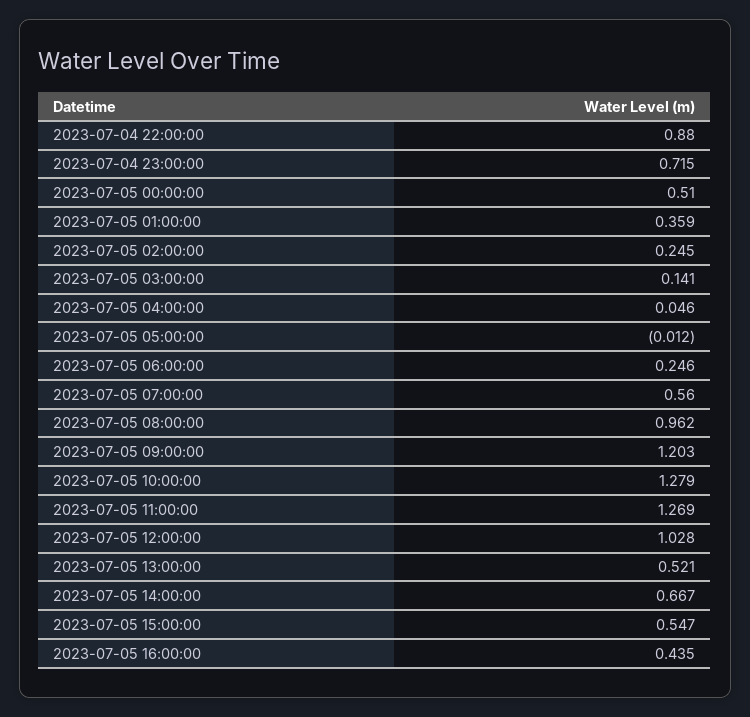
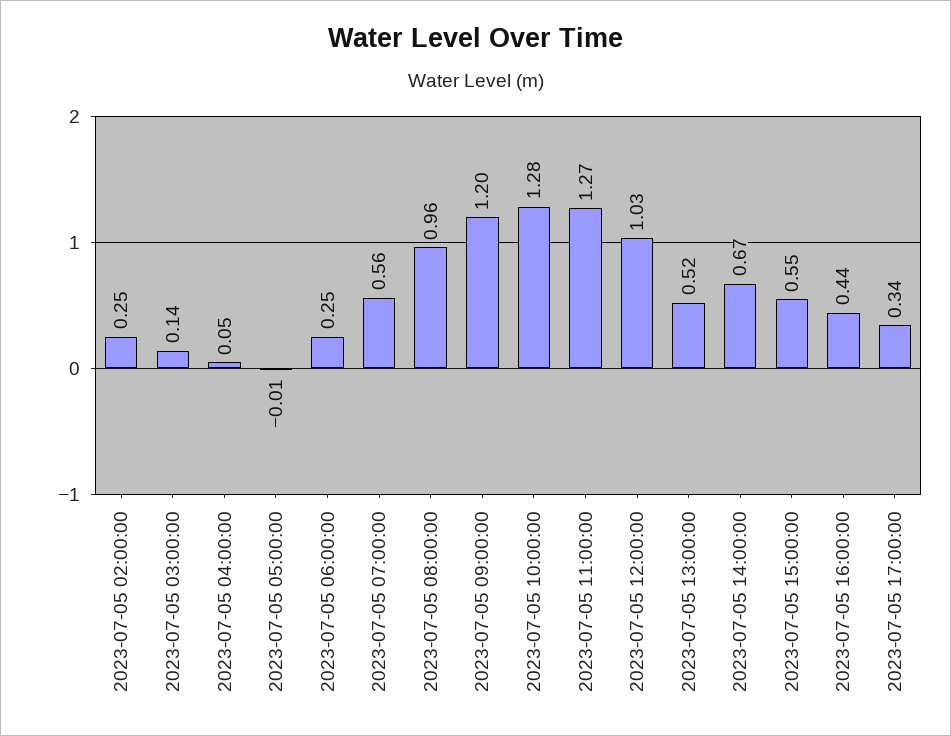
2023-07-04 22:00:00: 0.88 -> none
2023-07-04 23:00:00: 0.715 -> none
2023-07-05 00:00:00: 0.51 -> none
2023-07-05 01:00:00: 0.359 -> none
2023-07-05 17:00:00: none -> 0.34

